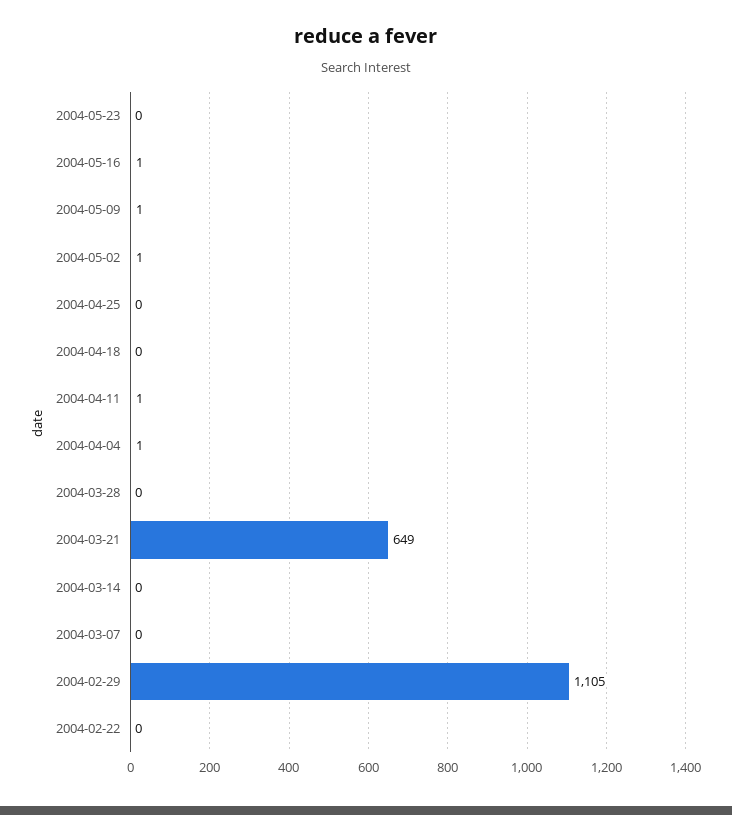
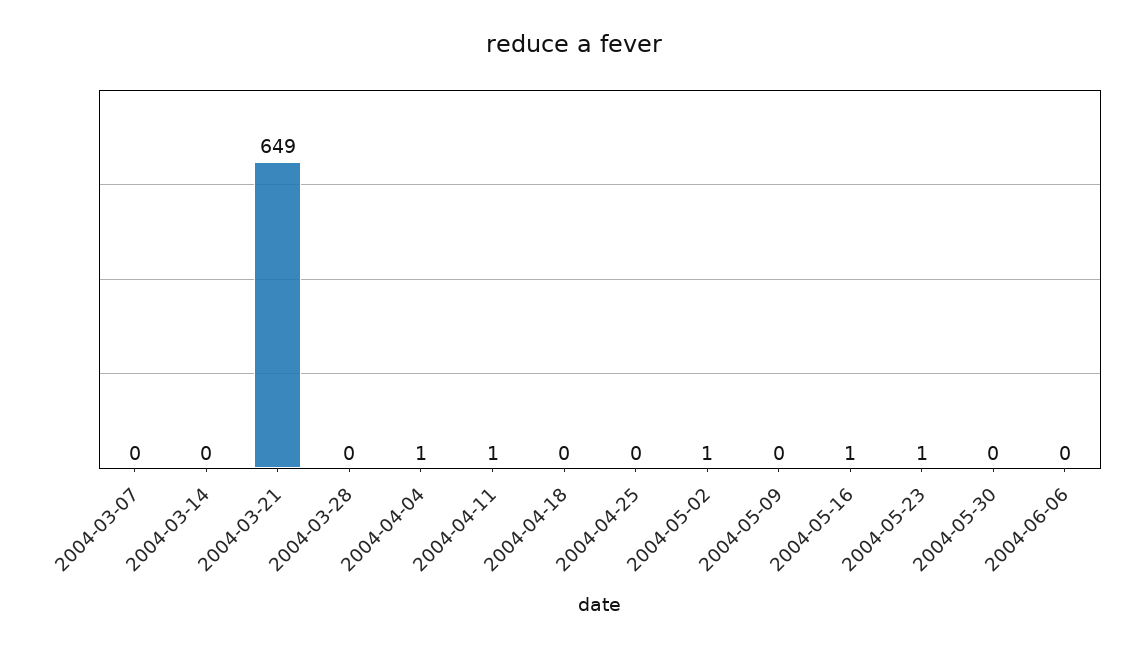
2004-05-23: 0 -> 1
2004-05-09: 1 -> 0
2004-02-29: 1105 -> none
2004-02-22: 0 -> none
2004-05-30: none -> 0
2004-06-06: none -> 0

